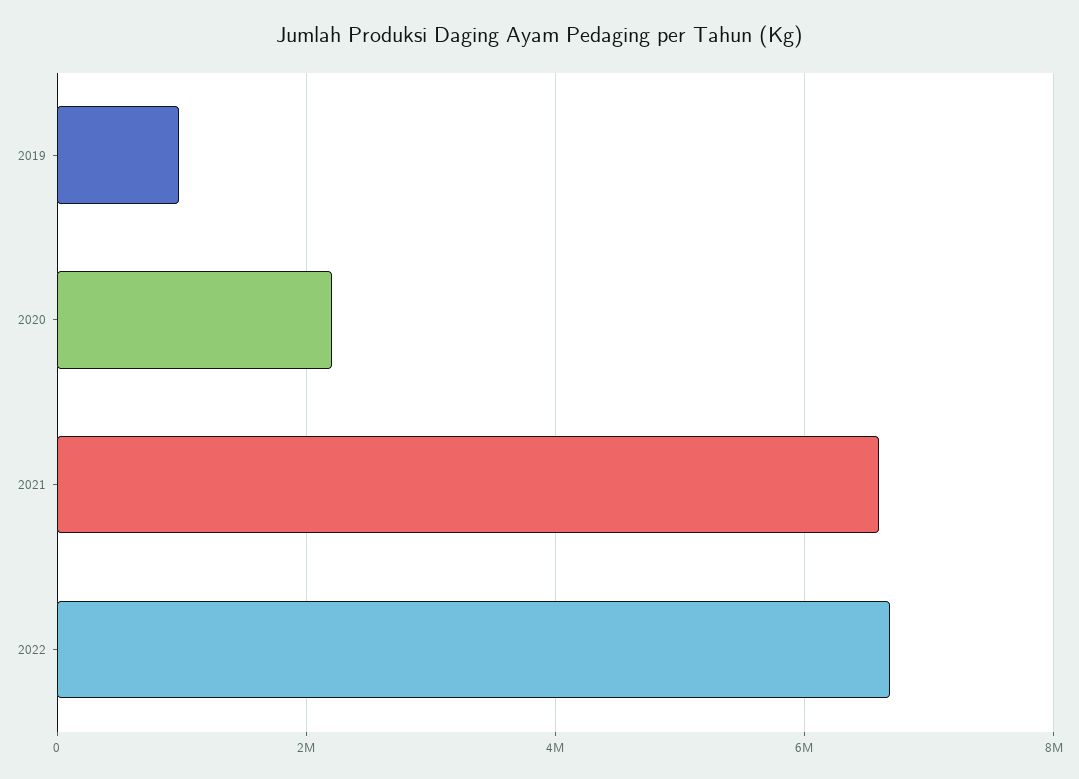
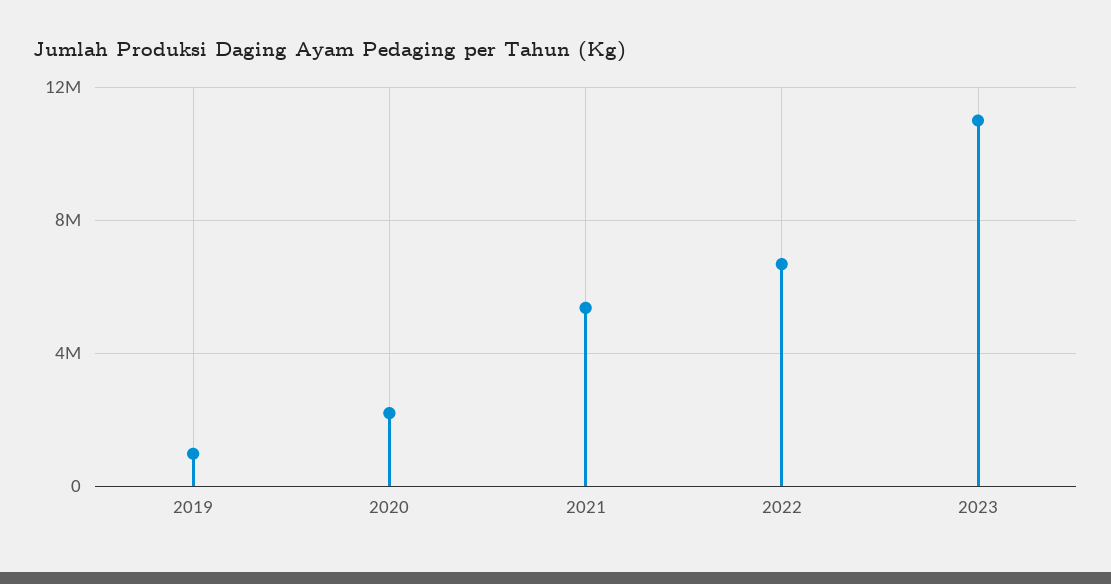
2021: 6600000 -> 5500000
2023: none -> 11000000

